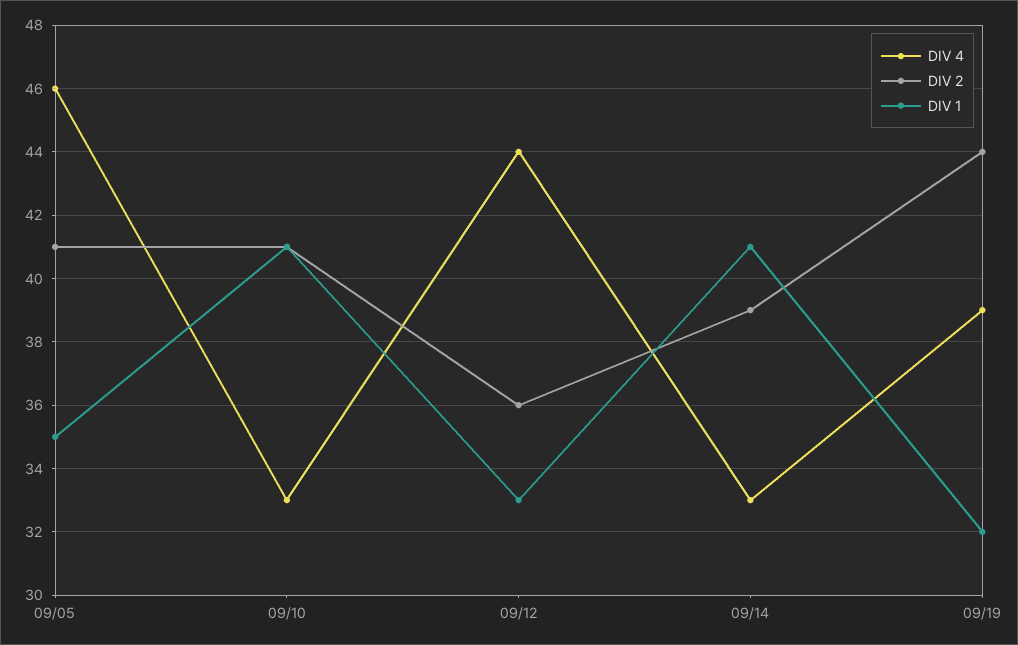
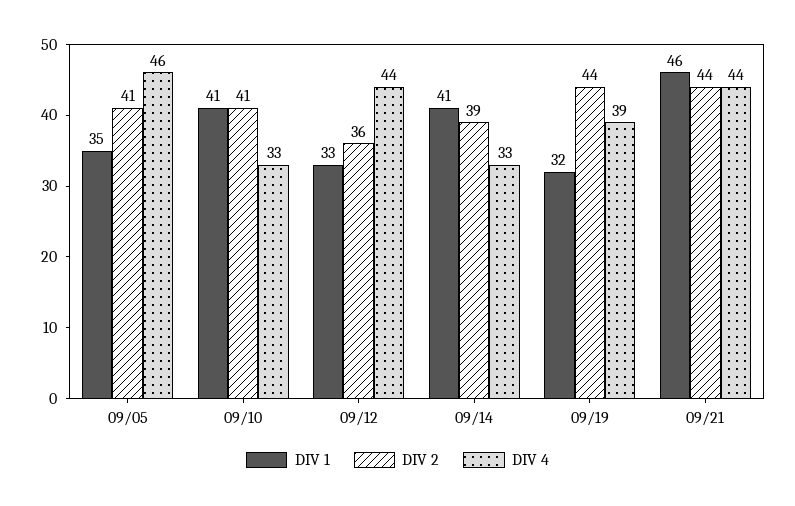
DIV 1, 09/21: none -> 46
DIV 2, 09/21: none -> 44
DIV 4, 09/21: none -> 44

